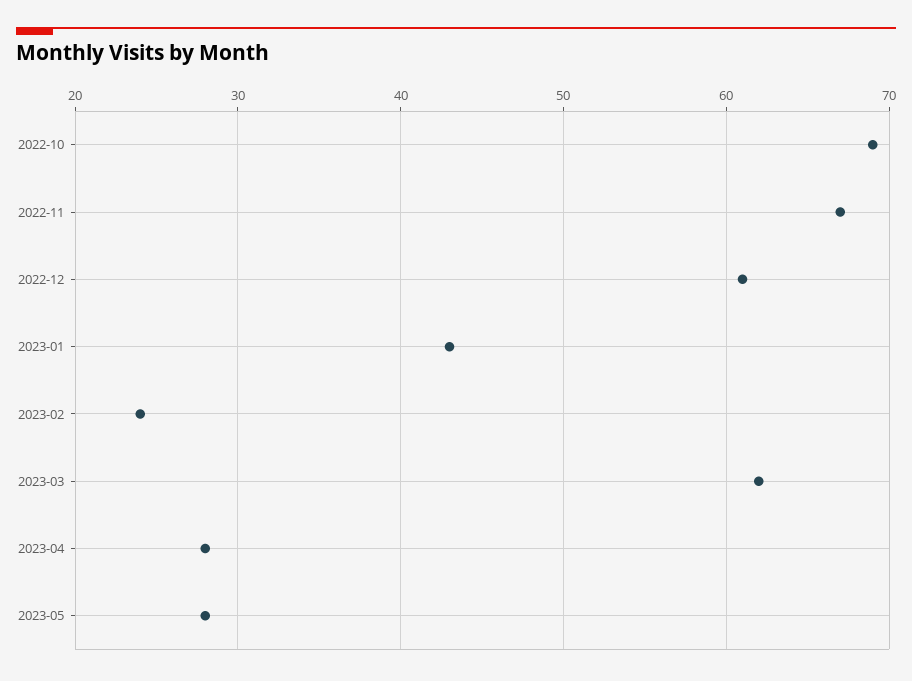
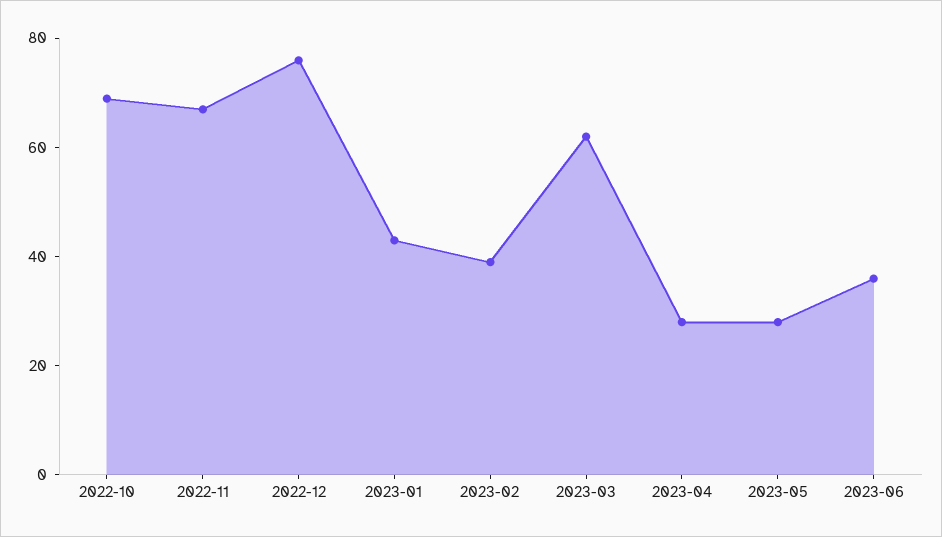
2022-12: 61 -> 75
2023-02: 24 -> 40
2023-06: none -> 35

